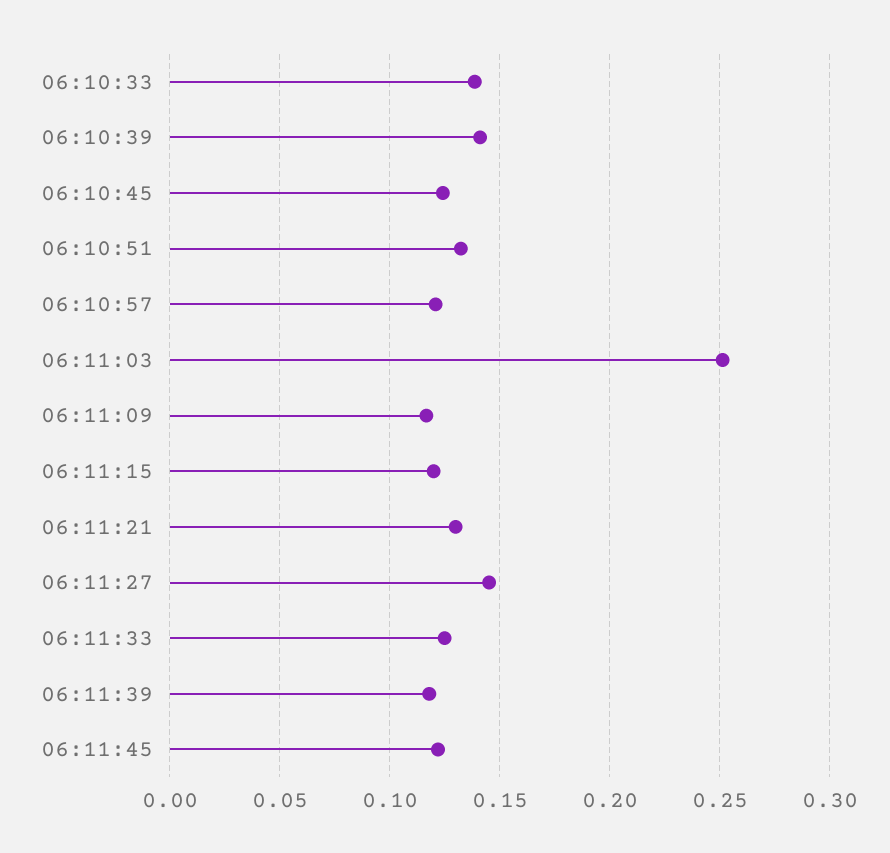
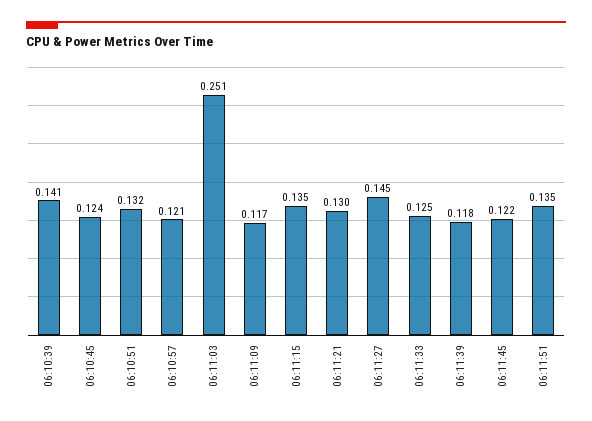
06:10:33: 0.14 -> none
06:11:15: 0.12 -> 0.135
06:11:51: none -> 0.135

